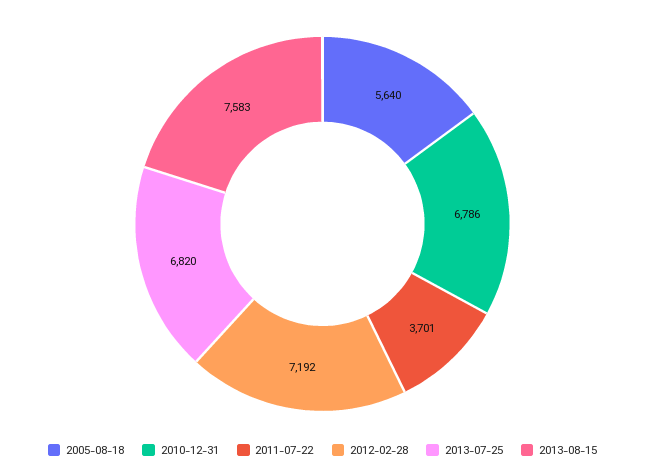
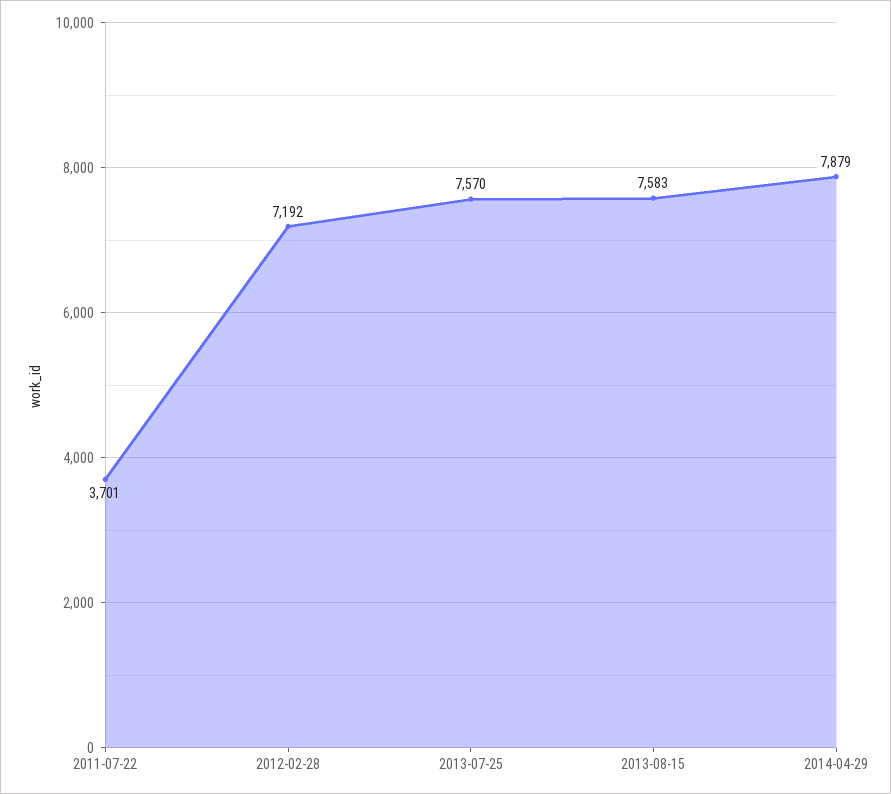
2005-08-18: 5640 -> none
2010-12-31: 6786 -> none
2013-07-25: 6820 -> 7570
2014-04-29: none -> 7879

